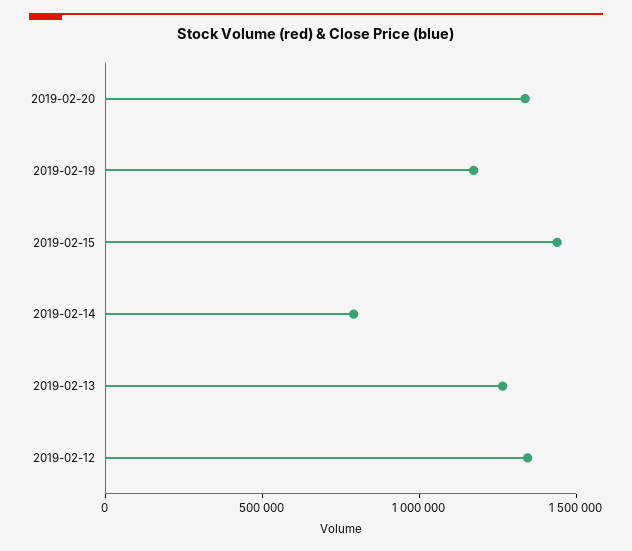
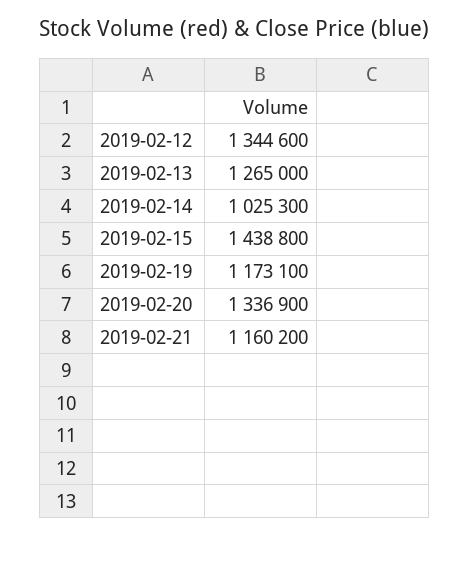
2019-02-14: 800000 -> 1025300
2019-02-21: none -> 1160200

